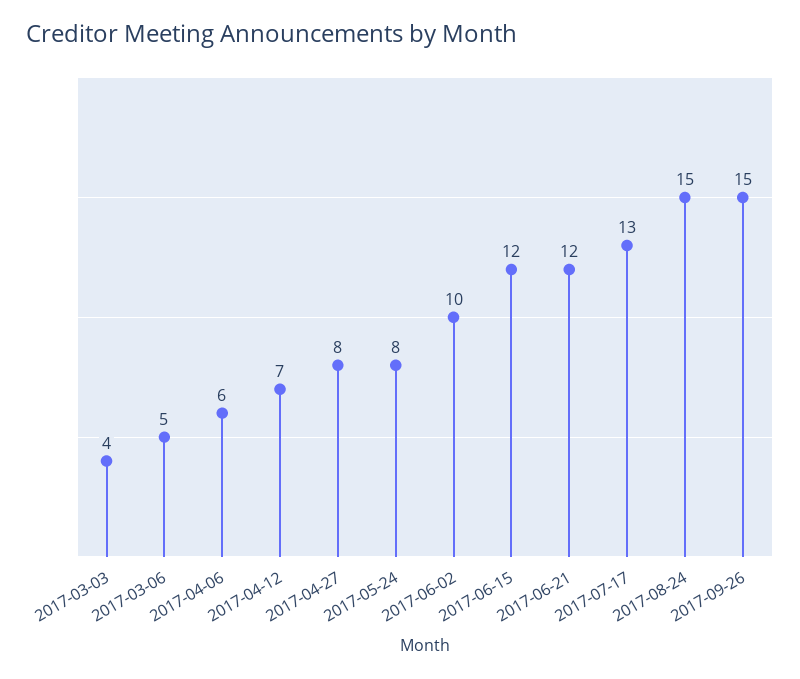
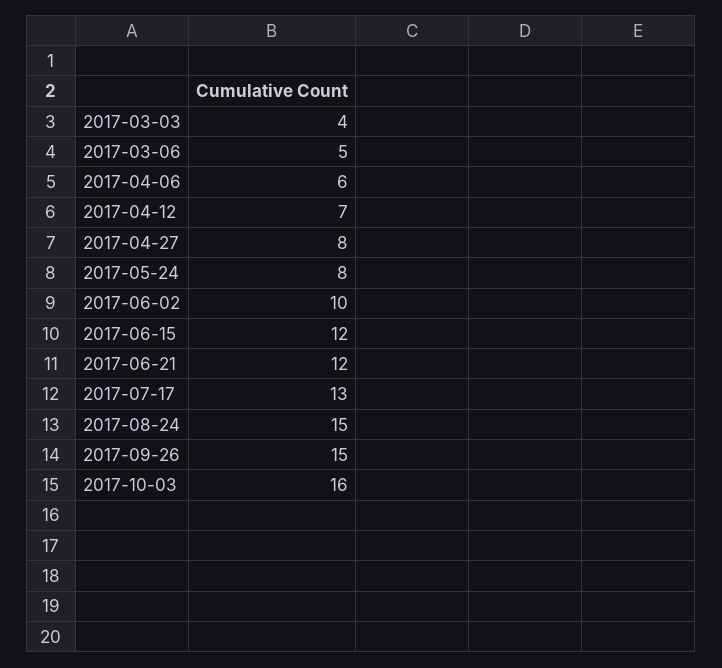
2017-10-03: none -> 16

